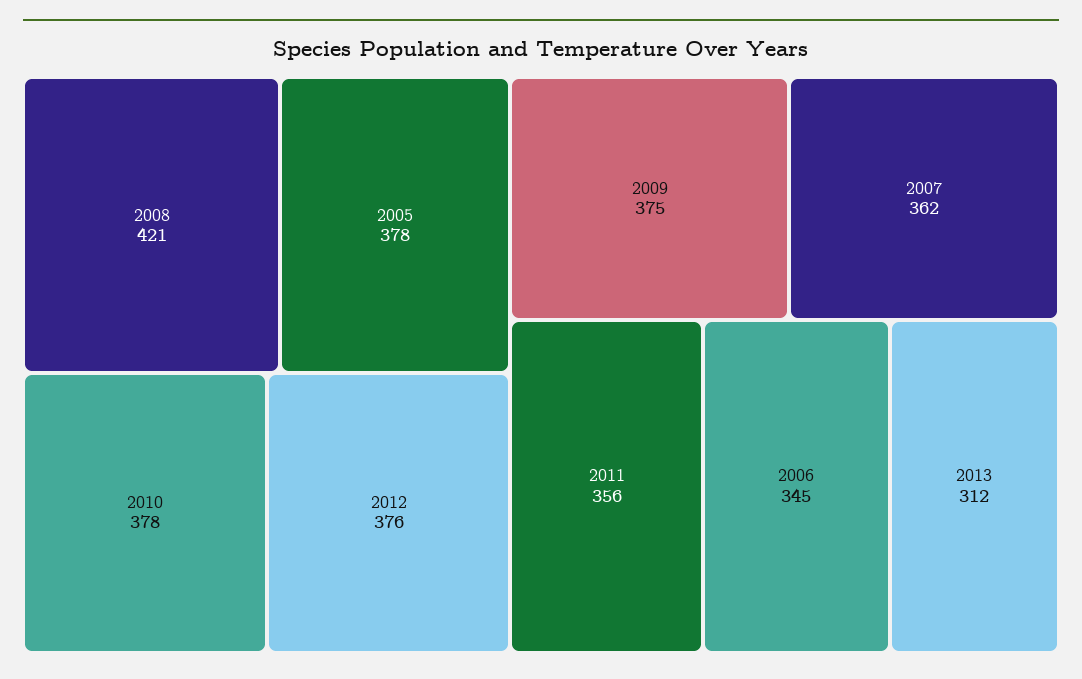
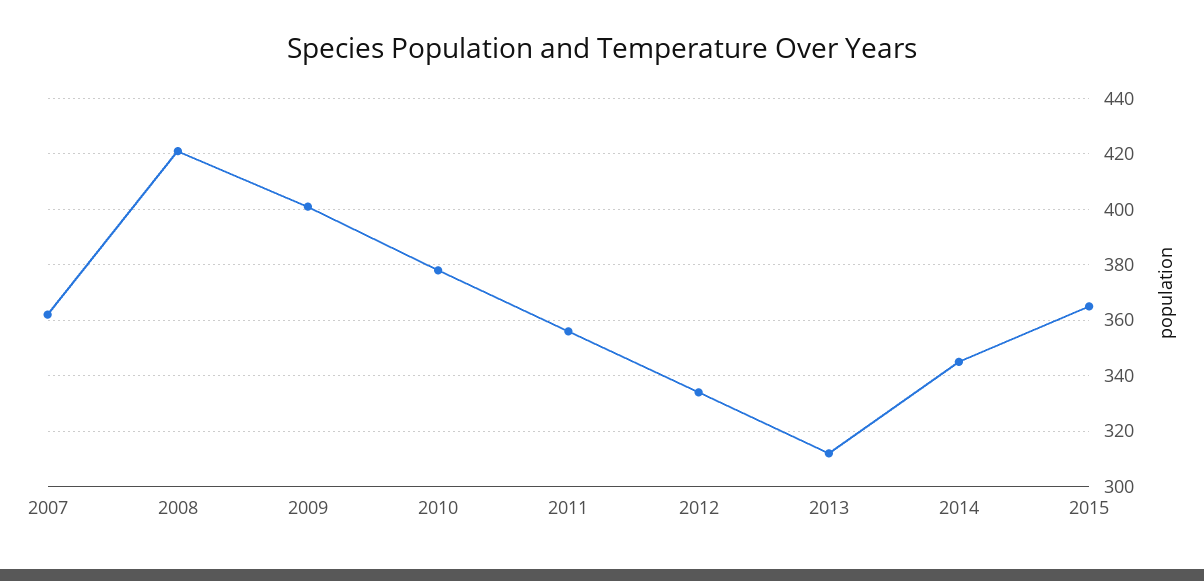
2005: 378 -> none
2012: 376 -> 335
2009: 375 -> 400
2006: 345 -> none
2014: none -> 345
2015: none -> 365

